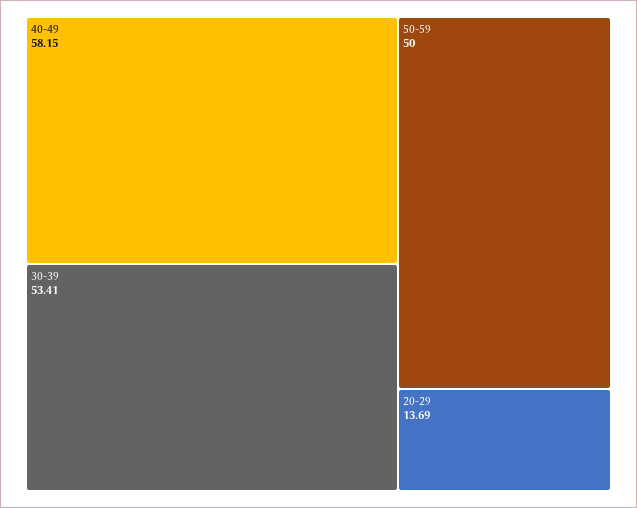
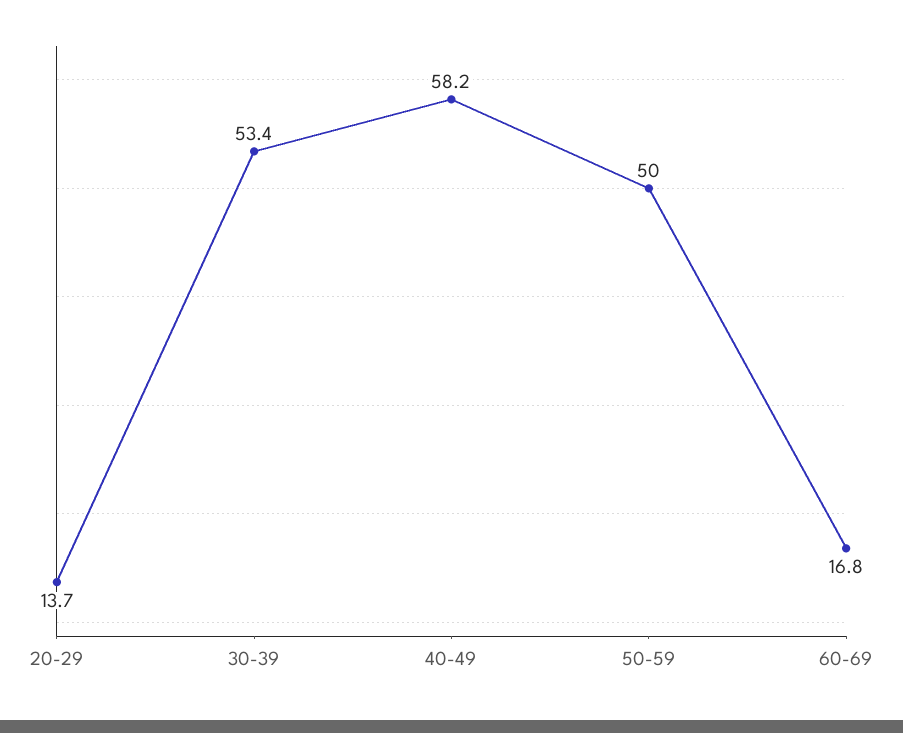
60-69: none -> 16.8

